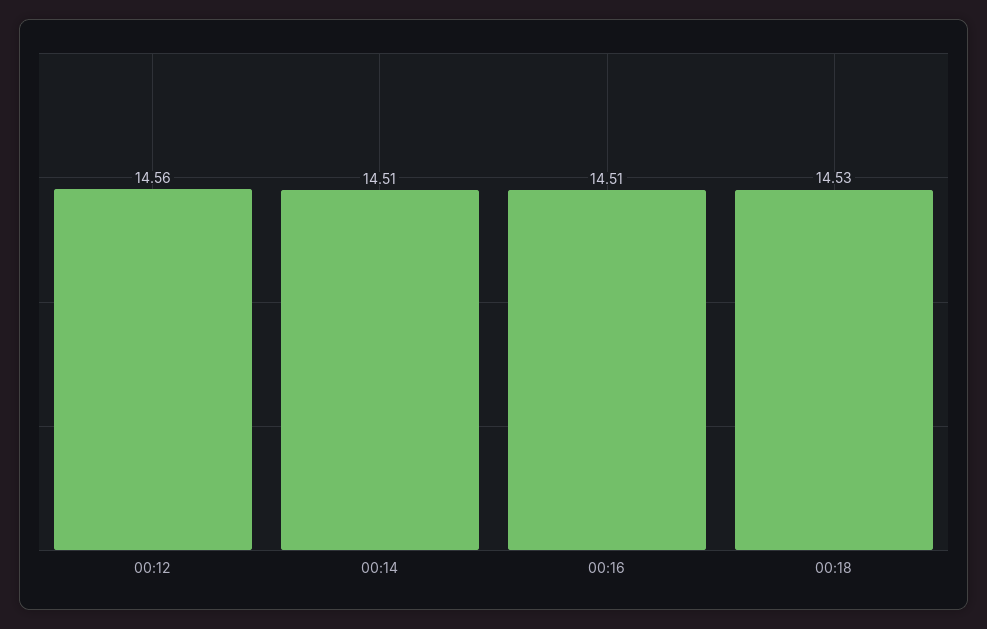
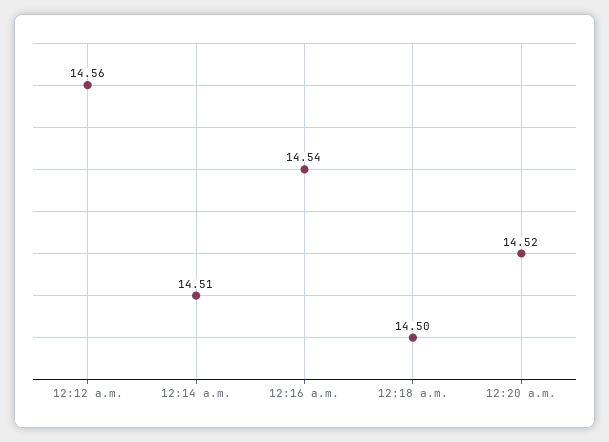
00:16: 14.51 -> 14.54
00:18: 14.53 -> 14.5
12:20 a.m.: none -> 14.52

